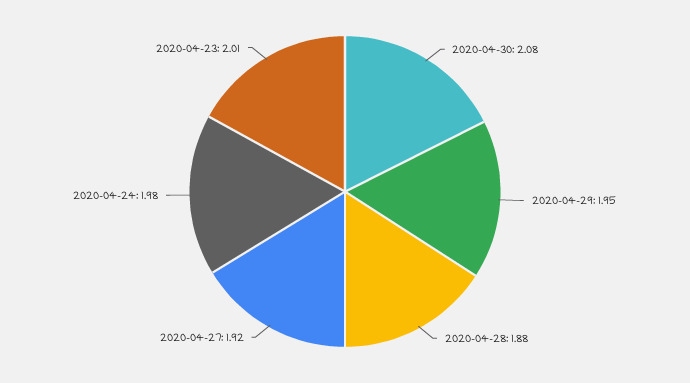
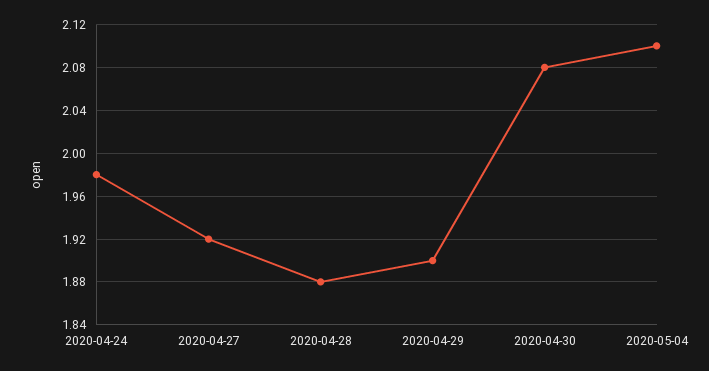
2020-04-29: 1.95 -> 1.9
2020-04-23: 2.01 -> none
2020-05-04: none -> 2.1

